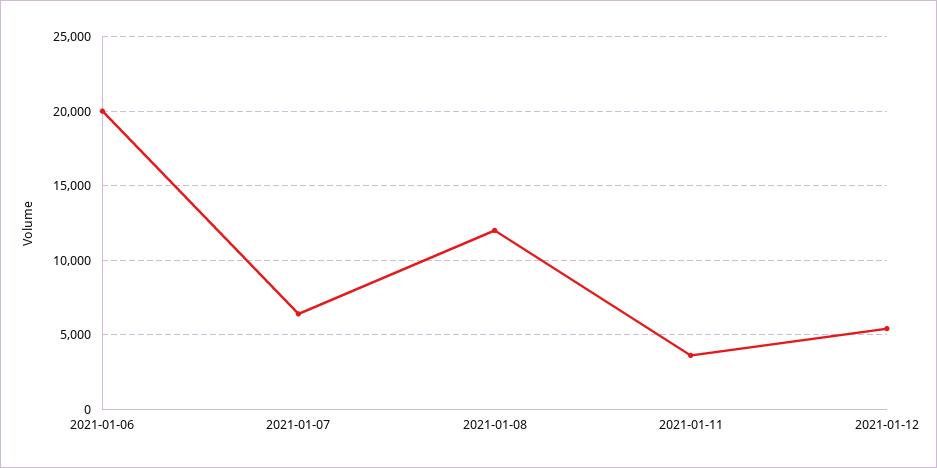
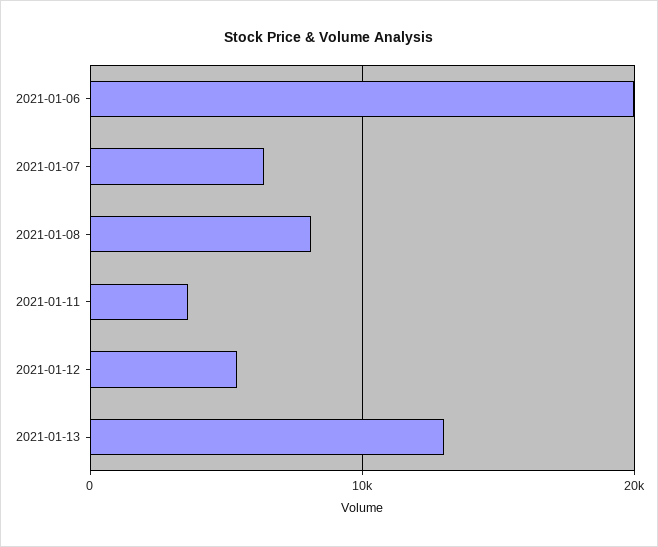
2021-01-08: 12000 -> 8000
2021-01-13: none -> 13000

